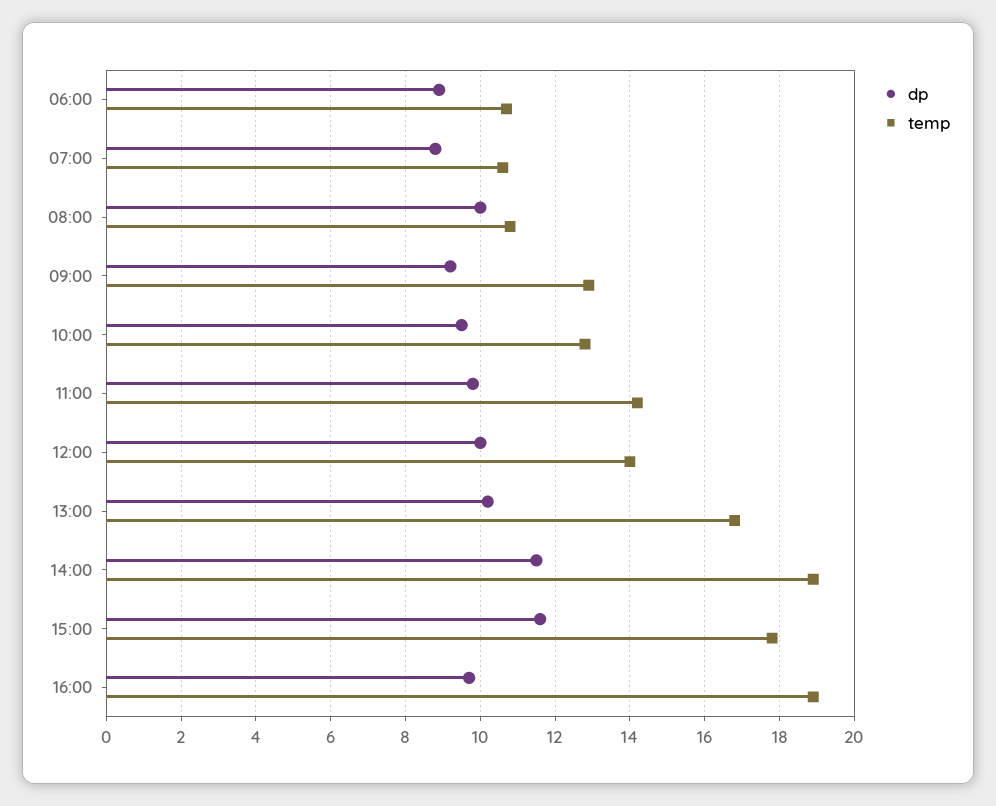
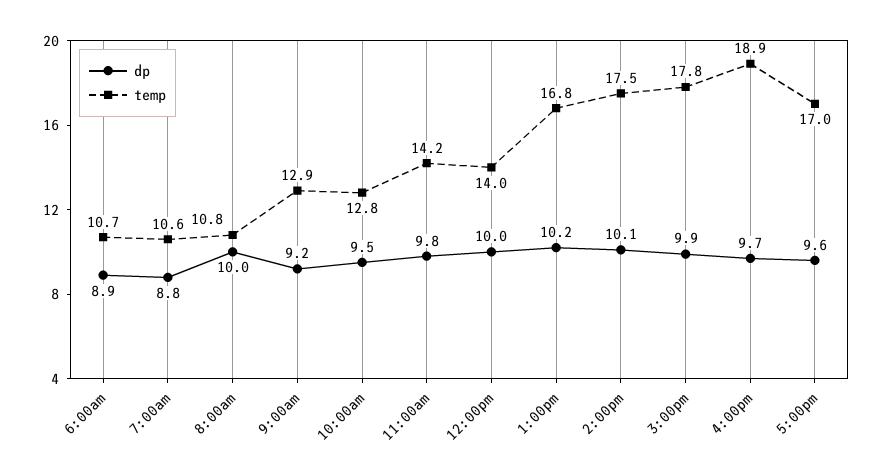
dp, 14:00: 11.5 -> 10.1
temp, 14:00: 19 -> 17.5
dp, 15:00: 11.5 -> 9.9
dp, 5:00pm: none -> 9.6
temp, 5:00pm: none -> 17

